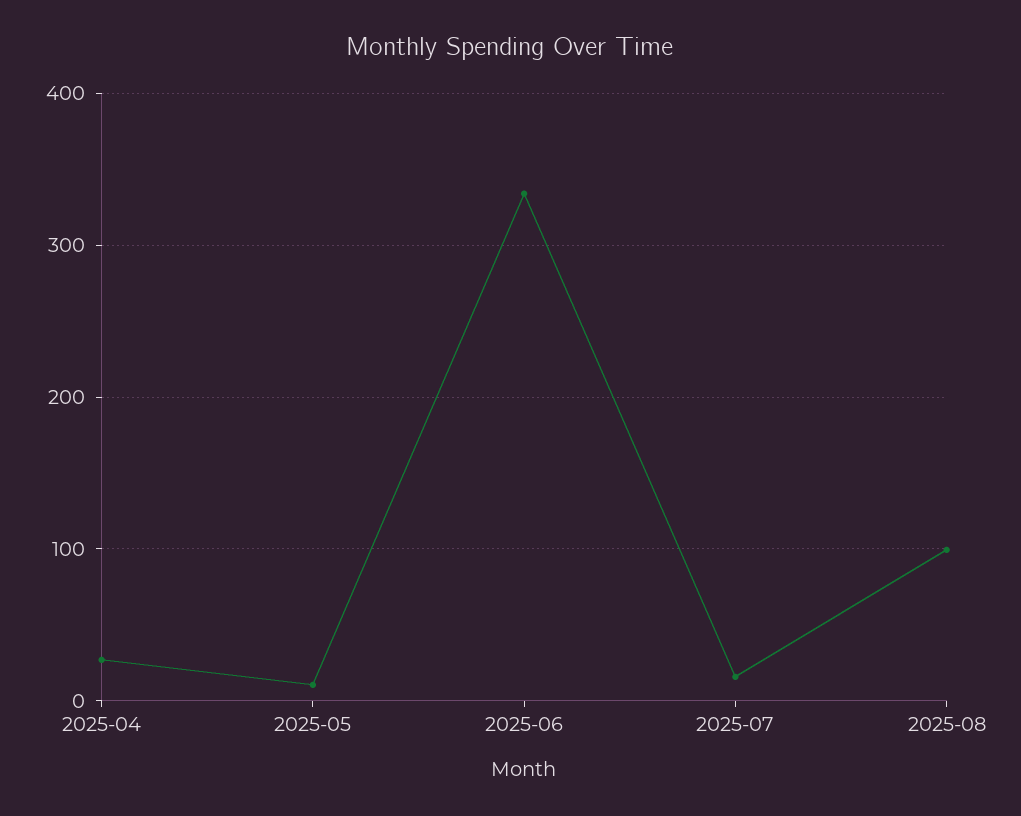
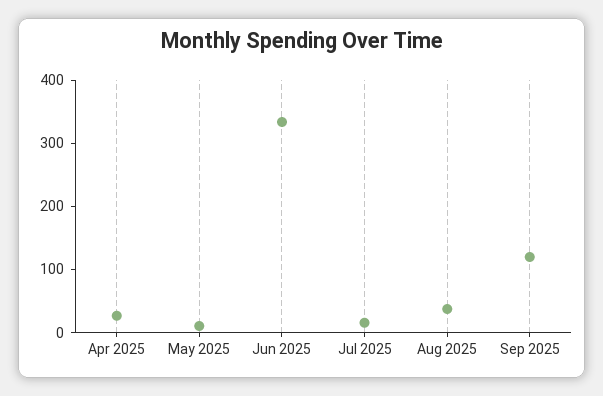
2025-08: 100 -> 40
Sep 2025: none -> 120

